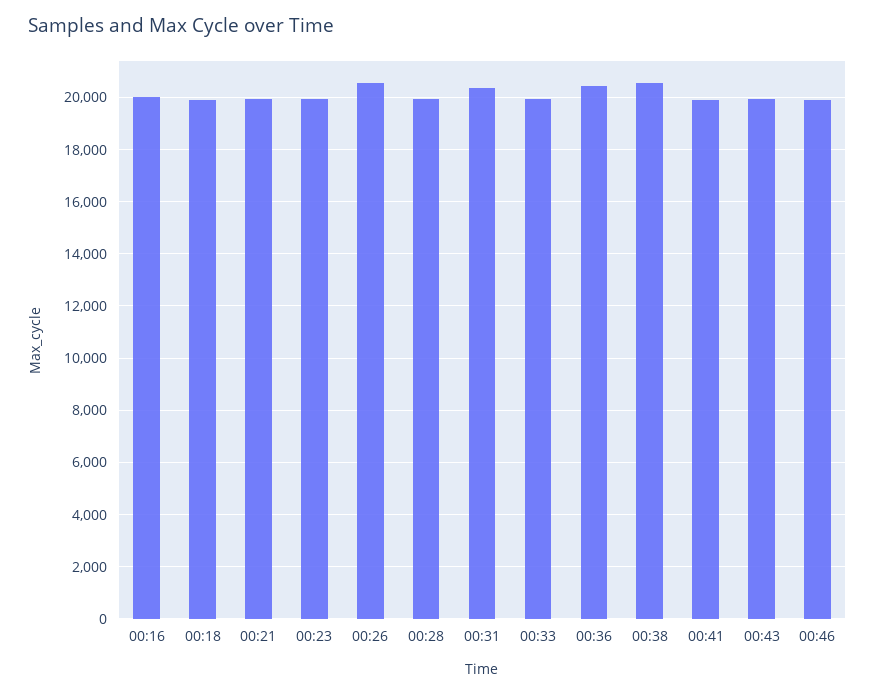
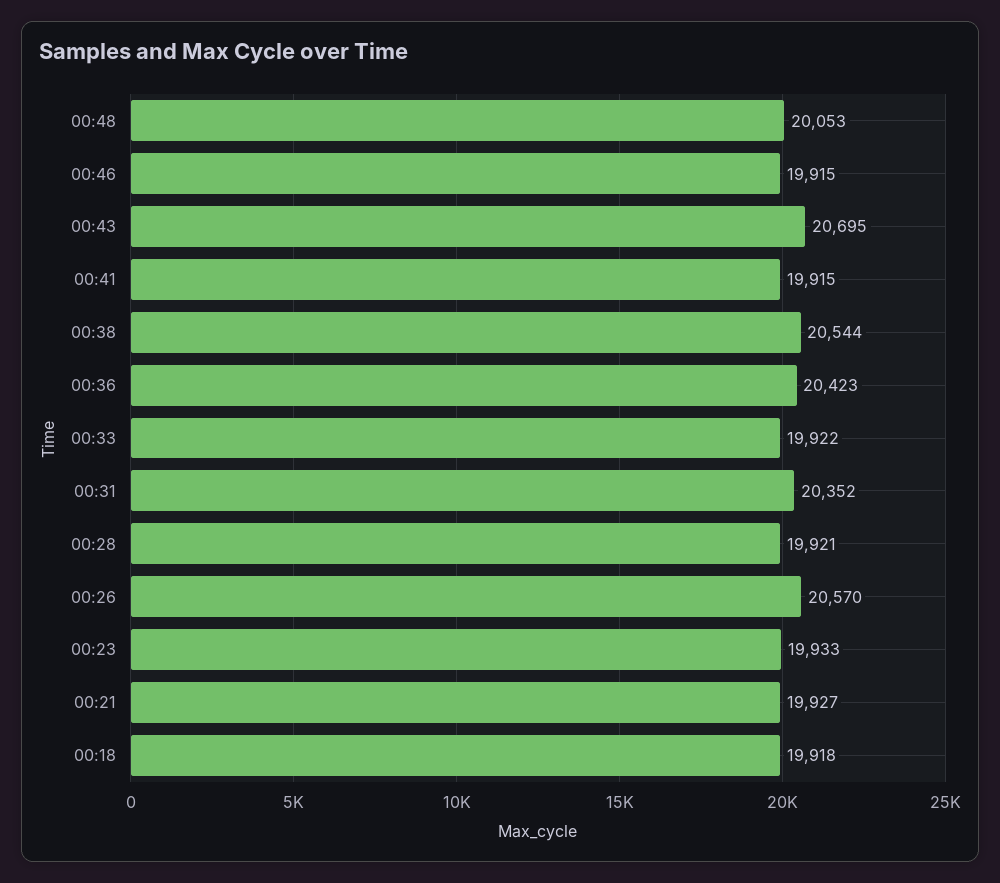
00:16: 20000 -> none
00:43: 20000 -> 20695
00:48: none -> 20053

